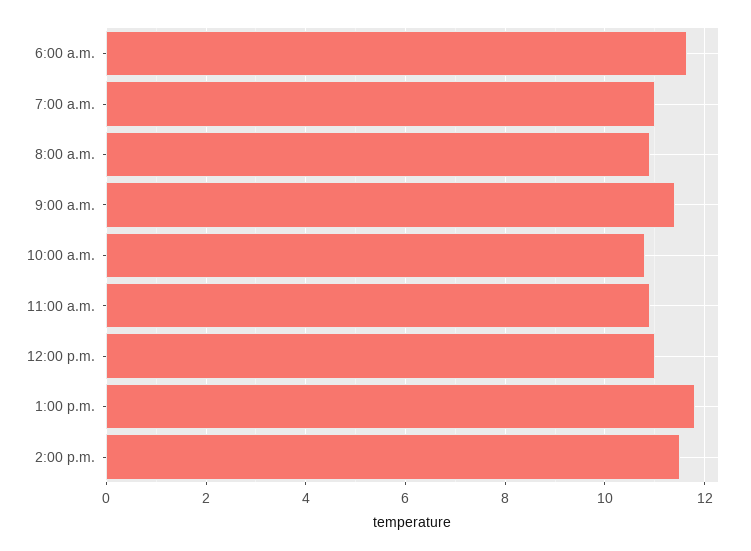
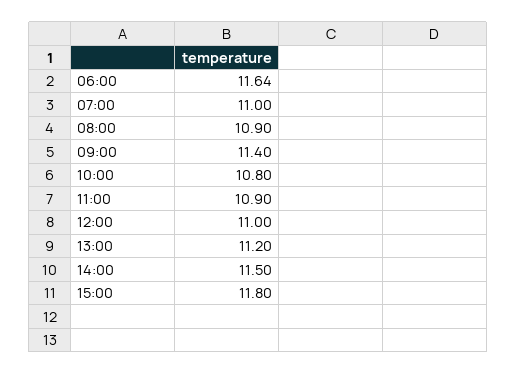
1:00 p.m.: 11.8 -> 11.2
15:00: none -> 11.8

